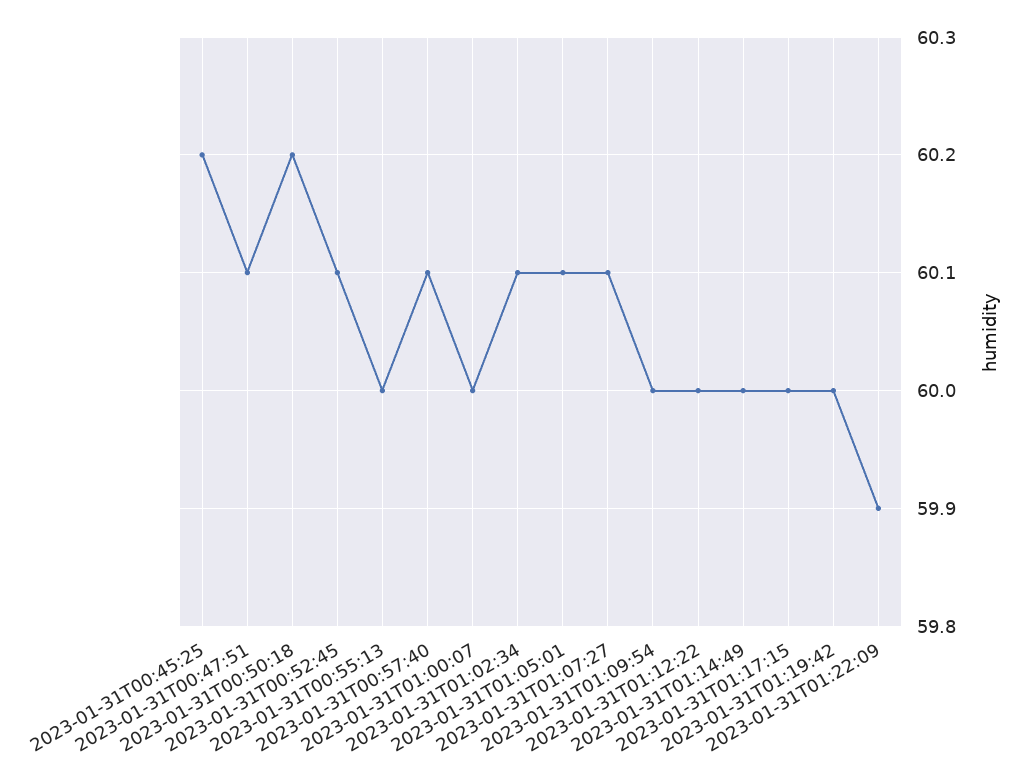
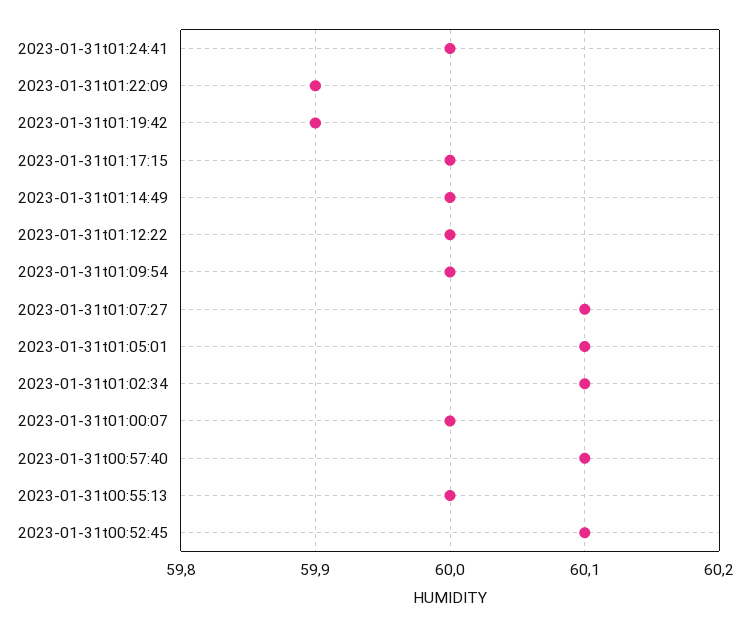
2023-01-31T00:45:25: 60.2 -> none
2023-01-31T00:47:51: 60.1 -> none
2023-01-31T00:50:18: 60.2 -> none
2023-01-31T01:19:42: 60 -> 59.9
2023-01-31t01:24:41: none -> 60

